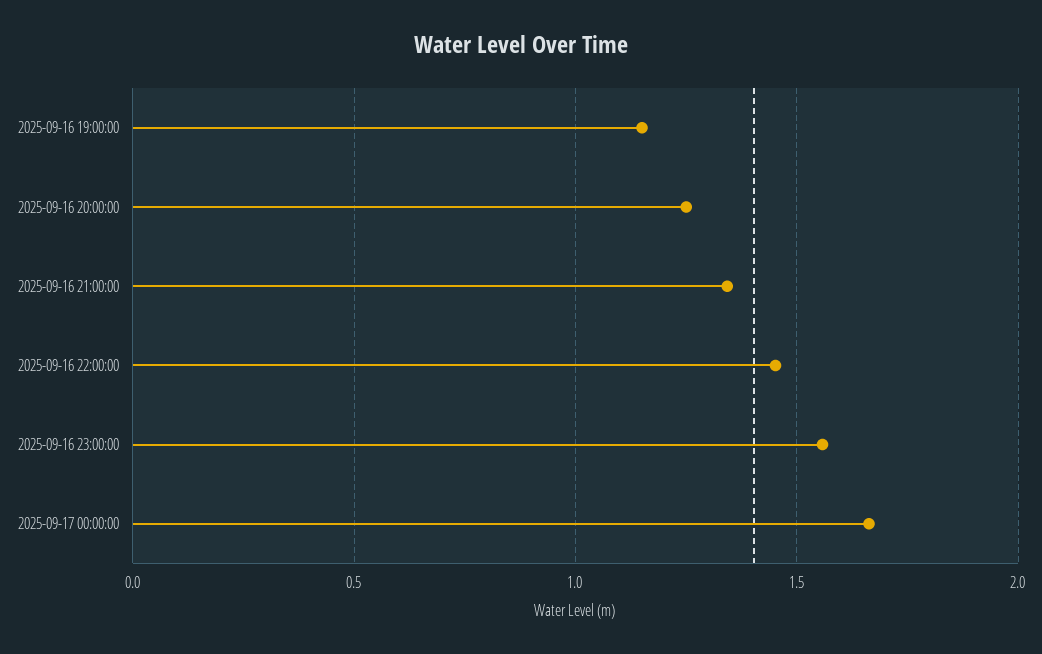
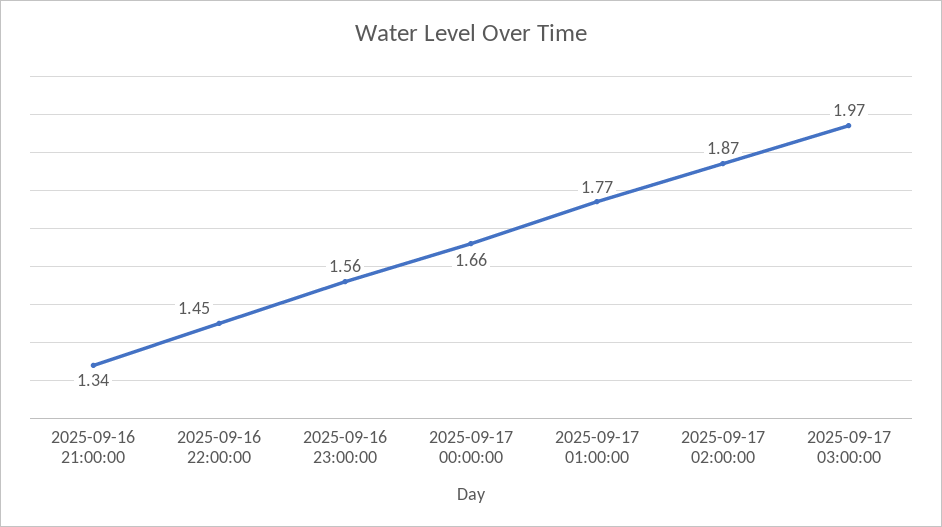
2025-09-16 19:00:00: 1.15 -> none
2025-09-16 20:00:00: 1.25 -> none
2025-09-17 01:00:00: none -> 1.77
2025-09-17 02:00:00: none -> 1.87
2025-09-17 03:00:00: none -> 1.97

